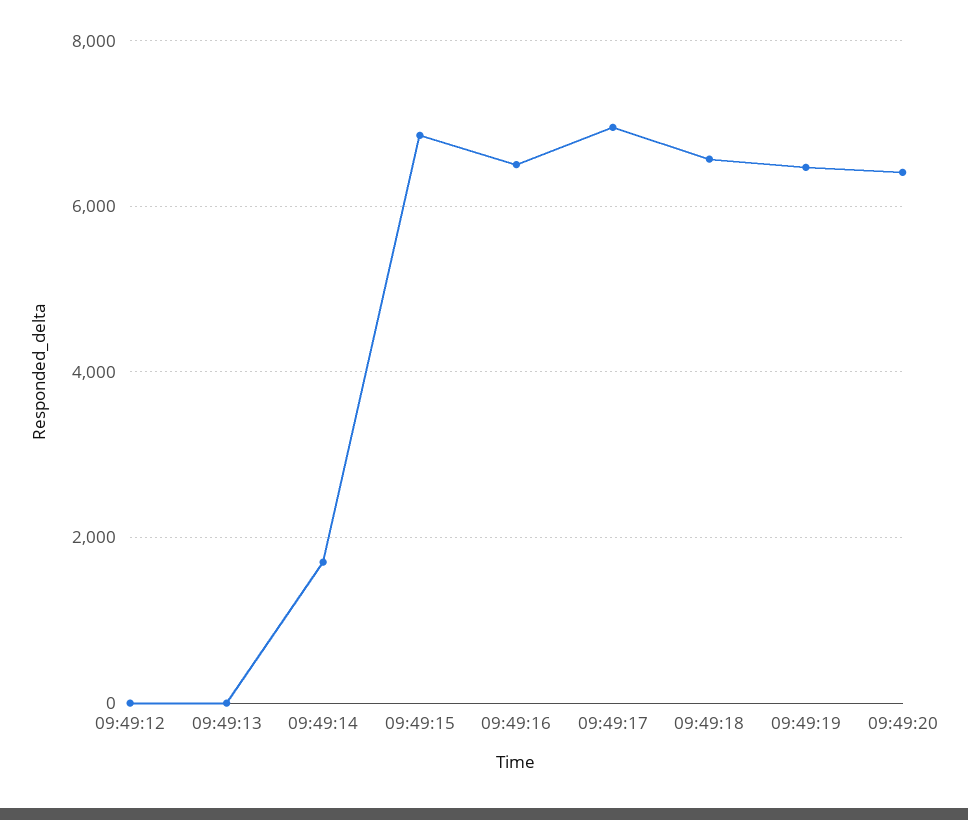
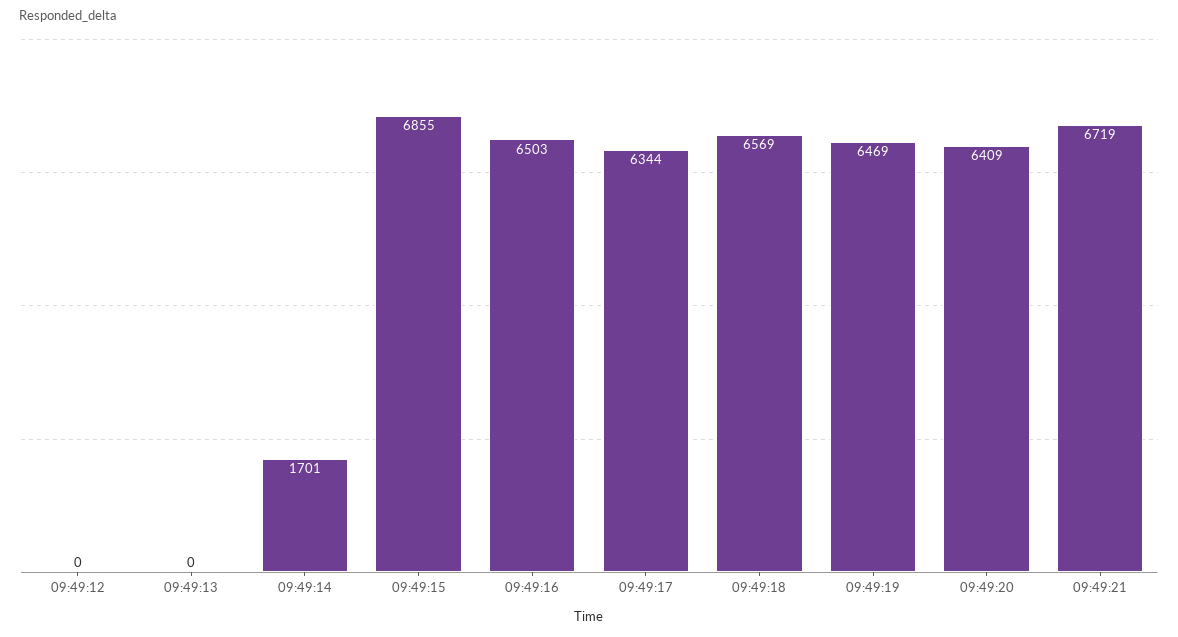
09:49:17: 7000 -> 6344
09:49:21: none -> 6719

